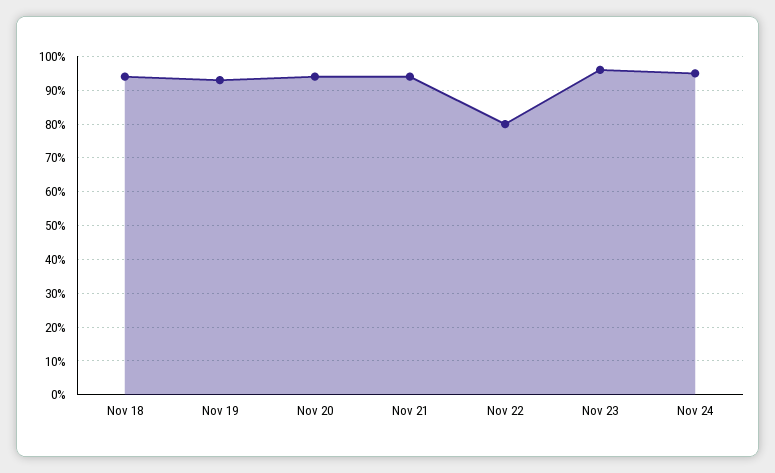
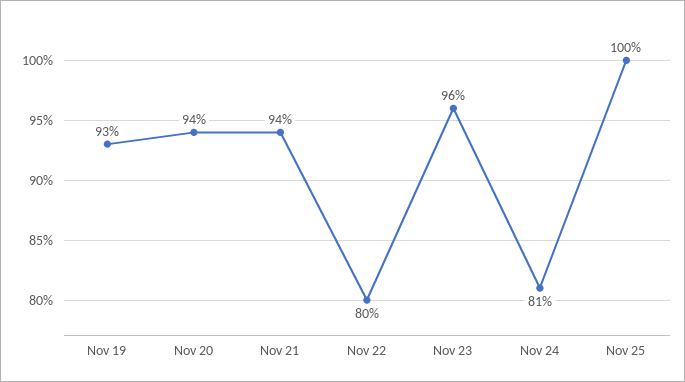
Nov 18: 95 -> none
Nov 24: 95 -> 81
Nov 25: none -> 100

